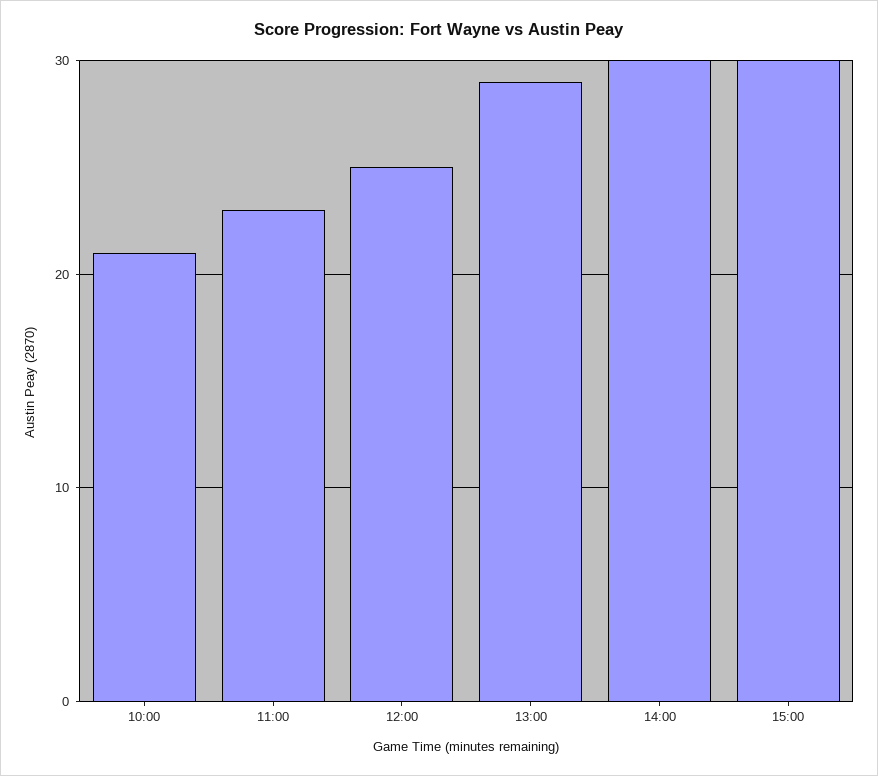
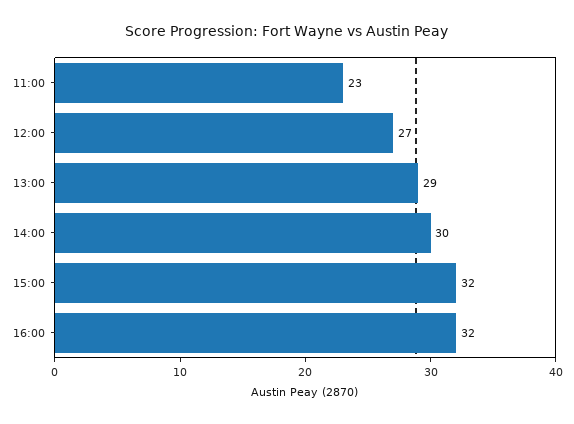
10:00: 21 -> none
12:00: 25 -> 27
15:00: 30 -> 32
16:00: none -> 32

